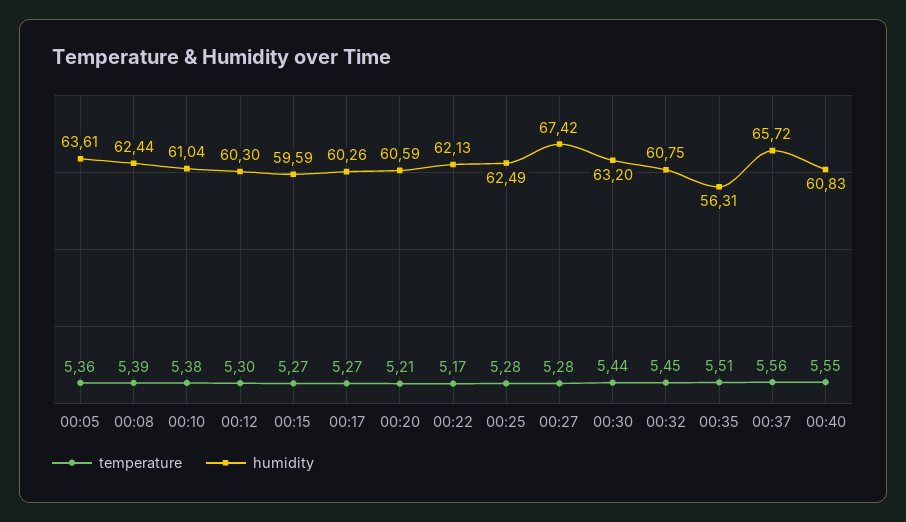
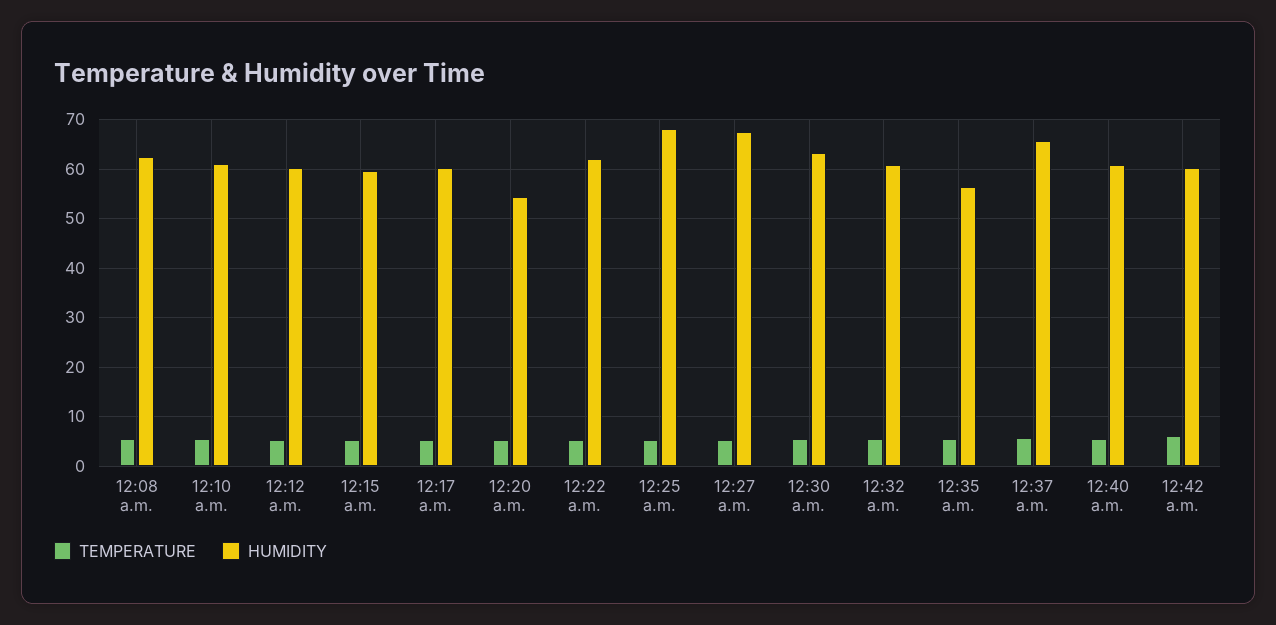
temperature, 00:05: 5.36 -> none
humidity, 00:05: 63.61 -> none
humidity, 00:20: 60.59 -> 54
humidity, 00:25: 62.49 -> 68
temperature, 12:42 a.m.: none -> 6
humidity, 12:42 a.m.: none -> 60

